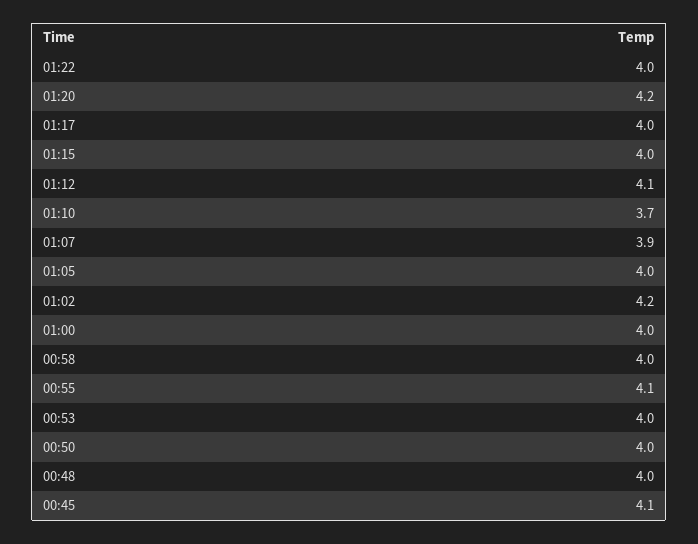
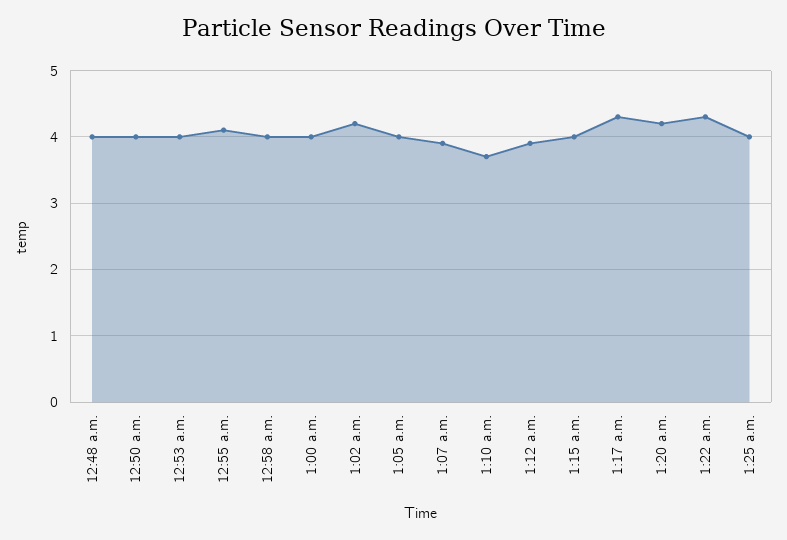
01:22: 4 -> 4.3
01:17: 4 -> 4.3
01:12: 4.1 -> 3.9
00:45: 4.1 -> none
1:25 a.m.: none -> 4

